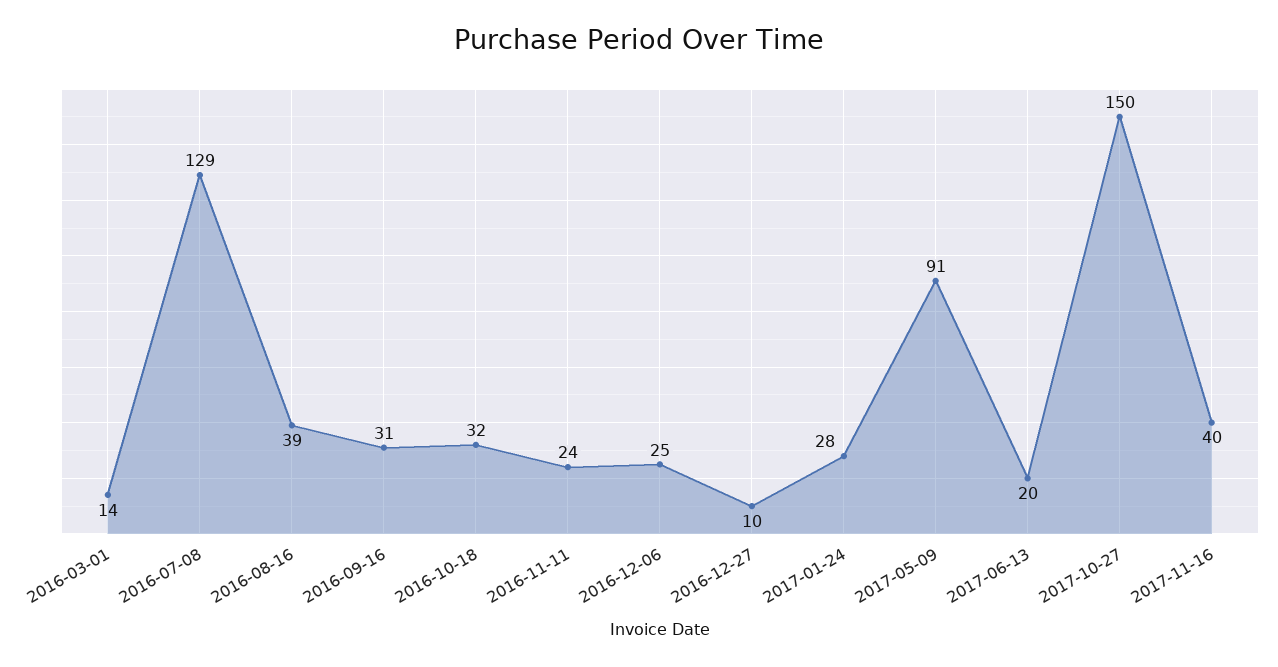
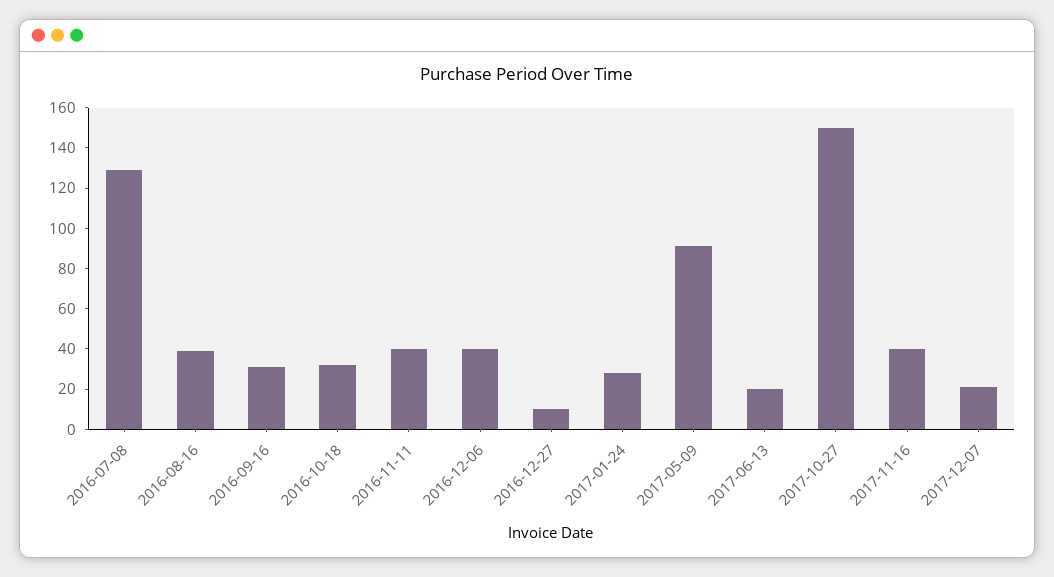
2016-03-01: 14 -> none
2016-11-11: 24 -> 40
2016-12-06: 25 -> 40
2017-12-07: none -> 20

